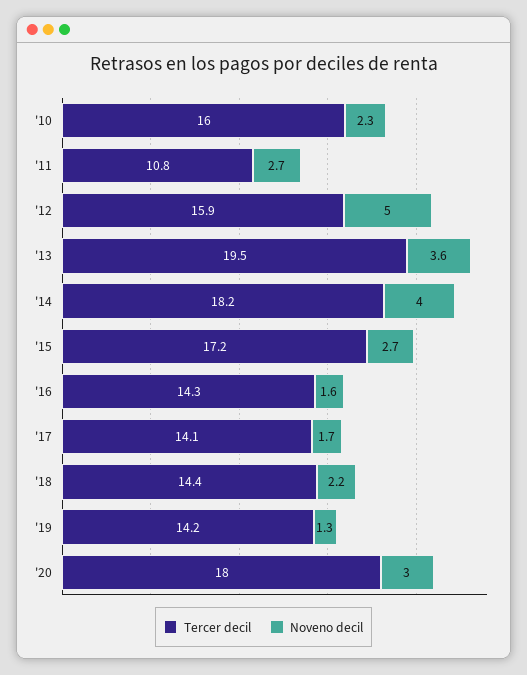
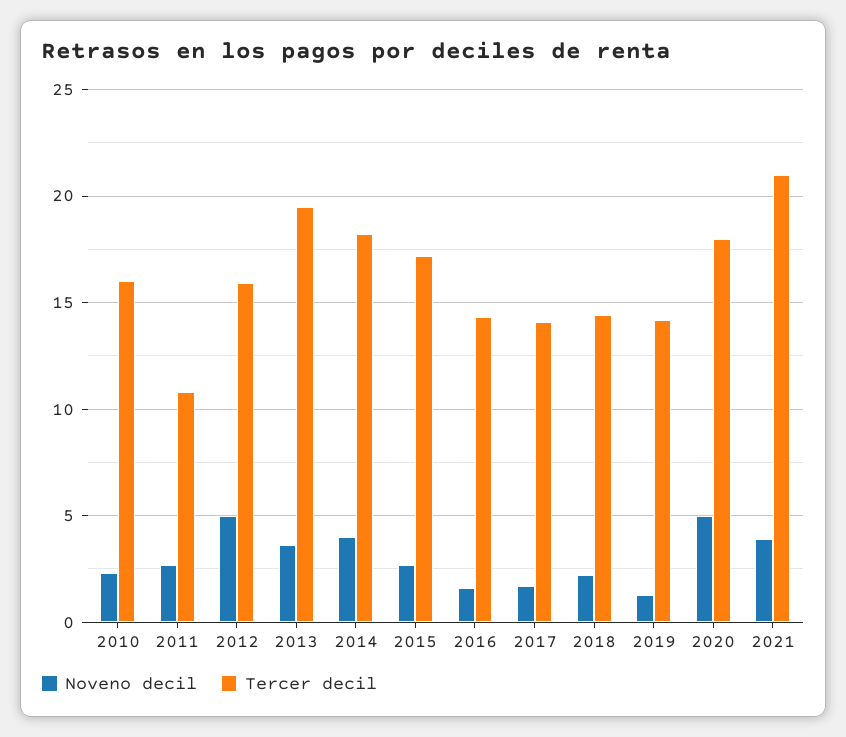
Noveno decil, '20: 3 -> 5
Noveno decil, 2021: none -> 4
Tercer decil, 2021: none -> 21

